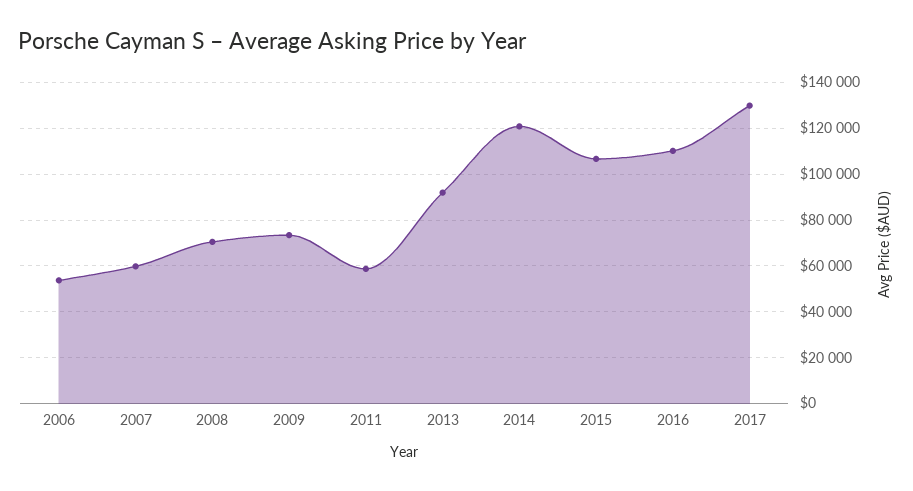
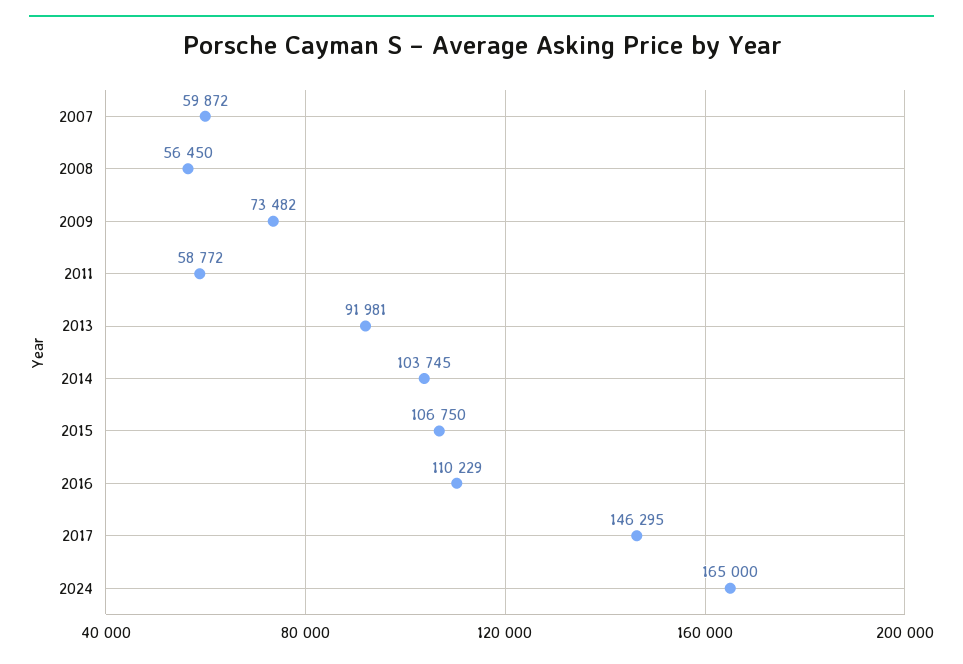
2006: 55000 -> none
2008: 70000 -> 56450
2014: 120000 -> 103745
2017: 130000 -> 146295
2024: none -> 165000

